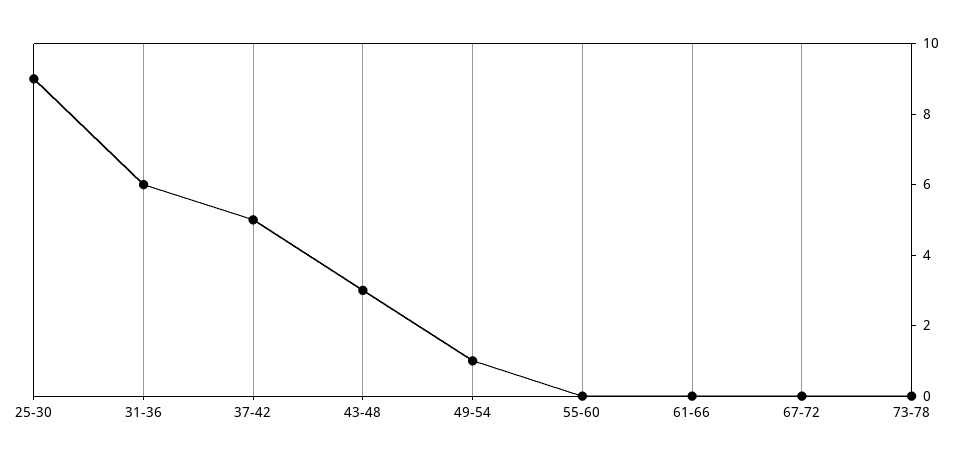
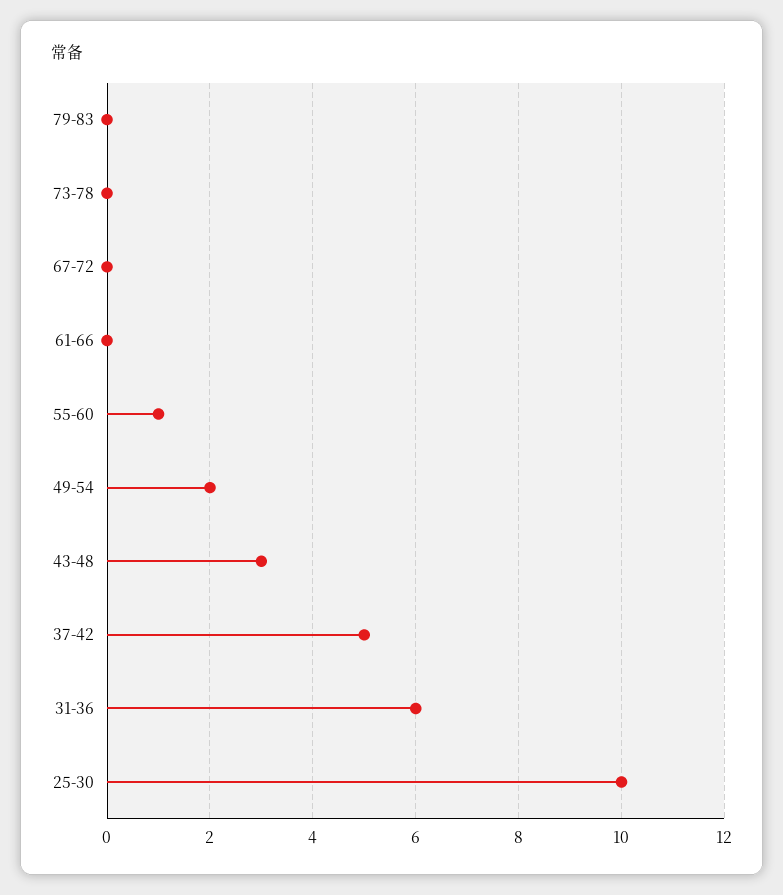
25-30: 9 -> 10
49-54: 1 -> 2
55-60: 0 -> 1
79-83: none -> 0

